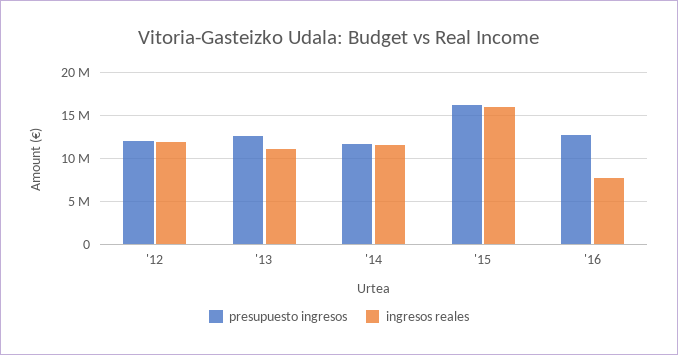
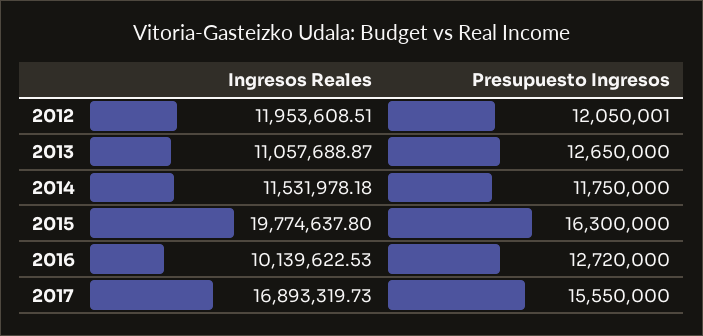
ingresos reales, '15: 16000000 -> 19774637.8
ingresos reales, '16: 8000000 -> 10139622.53
ingresos reales, 2017: none -> 16893319.73
presupuesto ingresos, 2017: none -> 15550000

